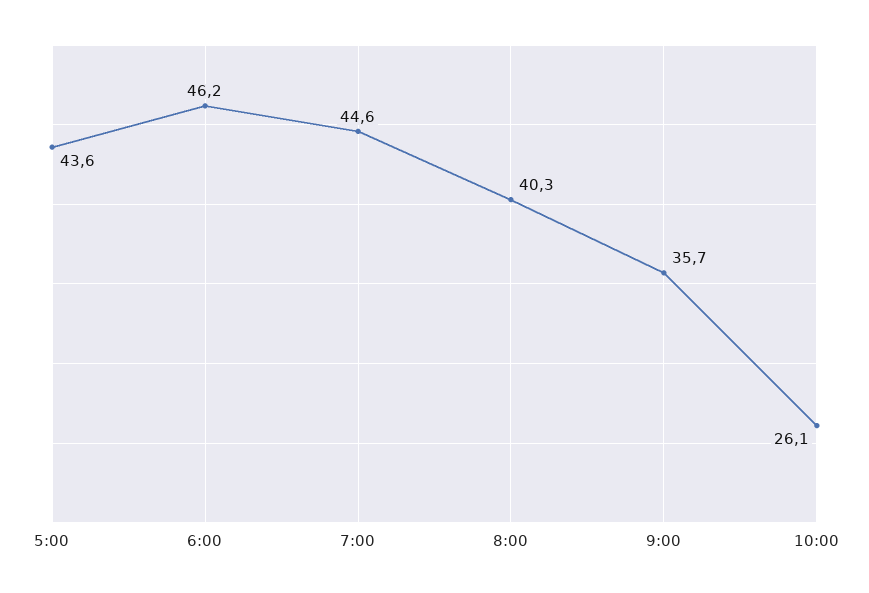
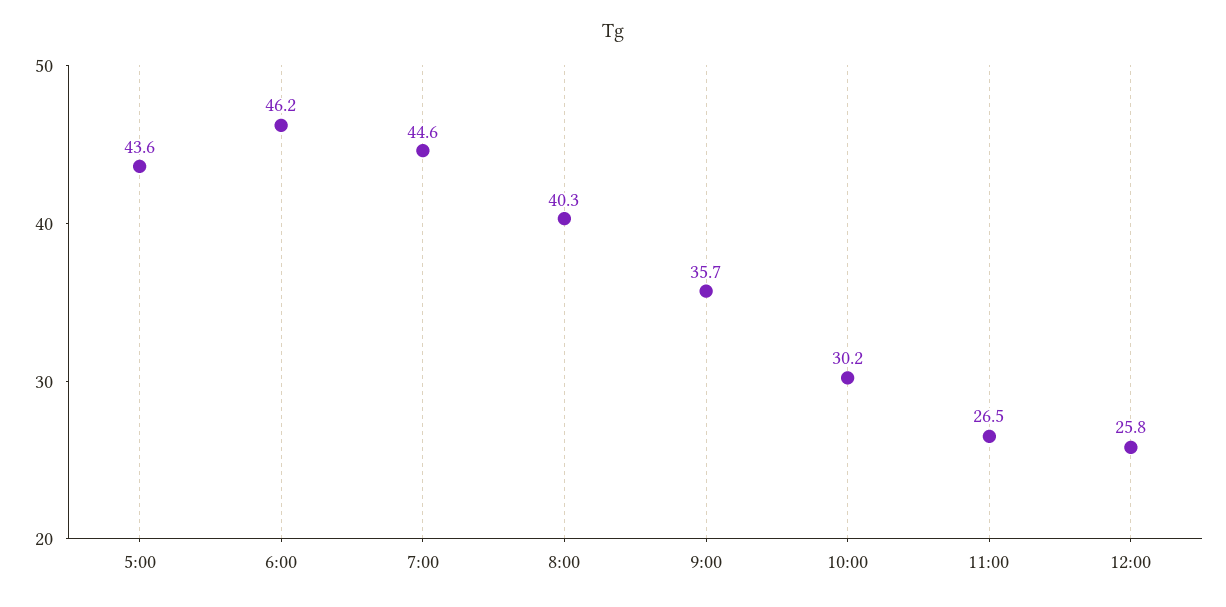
10:00: 26.1 -> 30.2
11:00: none -> 26.5
12:00: none -> 25.8

